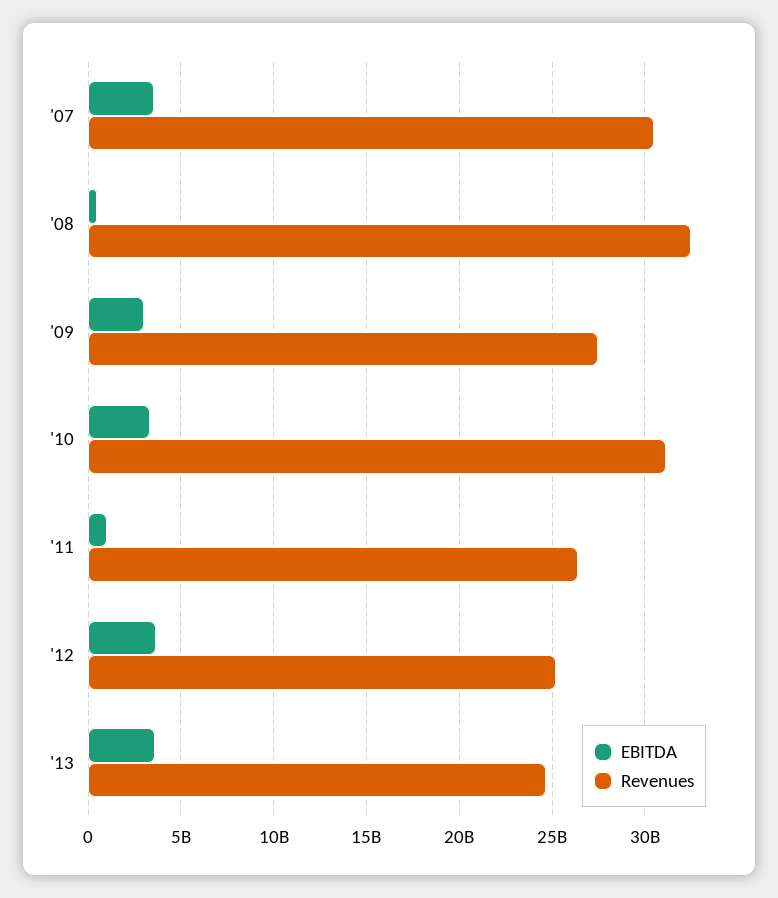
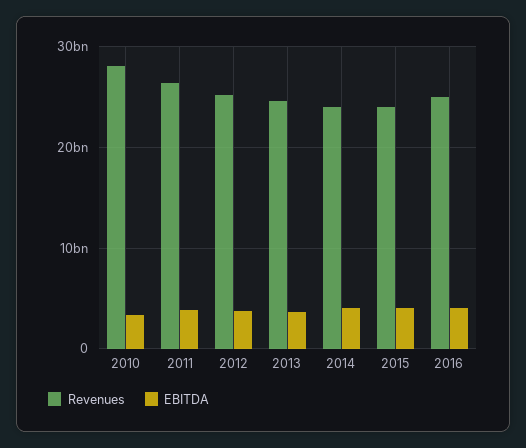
EBITDA, '07: 3500000000 -> none
Revenues, '07: 30500000000 -> none
EBITDA, '08: 500000000 -> none
Revenues, '08: 32500000000 -> none
EBITDA, '09: 3000000000 -> none
Revenues, '09: 27500000000 -> none
Revenues, '10: 31000000000 -> 28000000000
EBITDA, '11: 1000000000 -> 4000000000
Revenues, 2014: none -> 24000000000
EBITDA, 2014: none -> 4000000000
Revenues, 2015: none -> 24000000000
EBITDA, 2015: none -> 4000000000
Revenues, 2016: none -> 25000000000
EBITDA, 2016: none -> 4000000000

